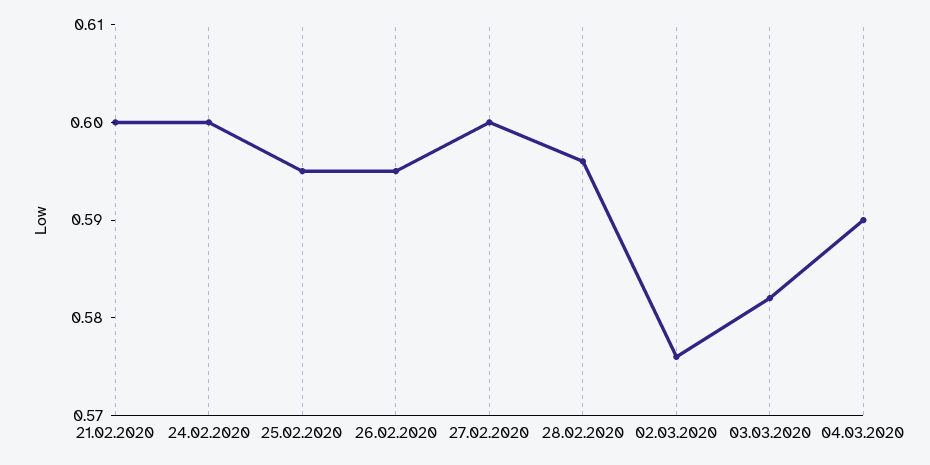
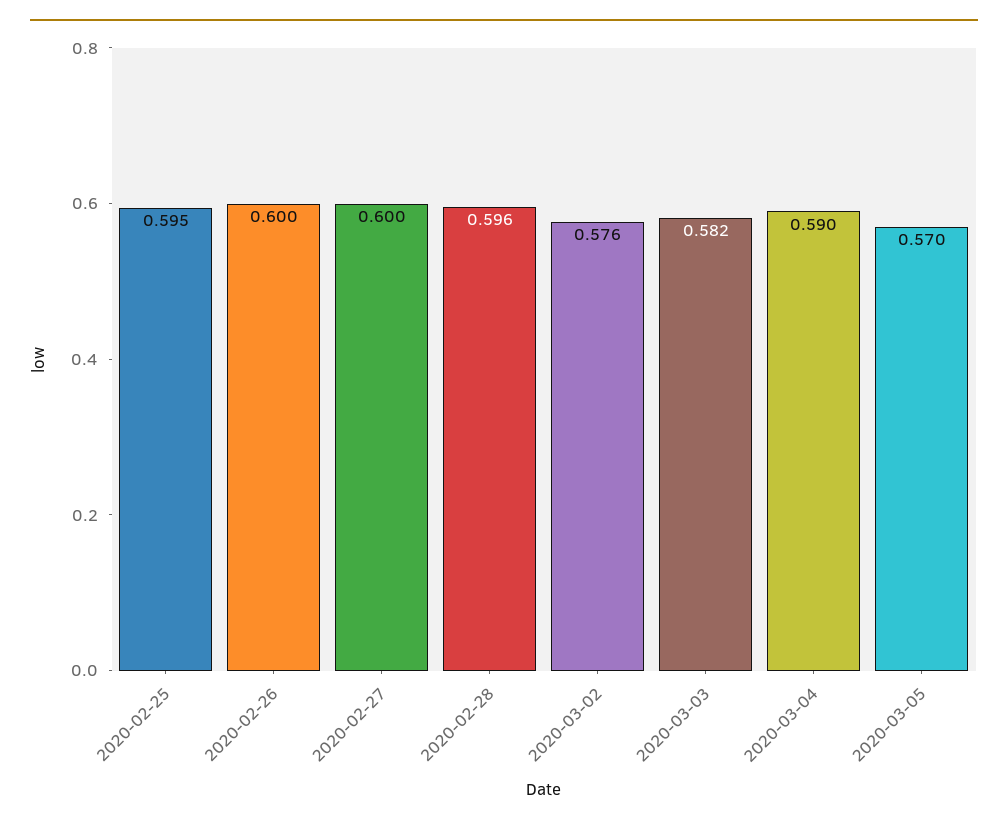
21.02.2020: 0.6 -> none
24.02.2020: 0.6 -> none
26.02.2020: 0.595 -> 0.6
2020-03-05: none -> 0.57

